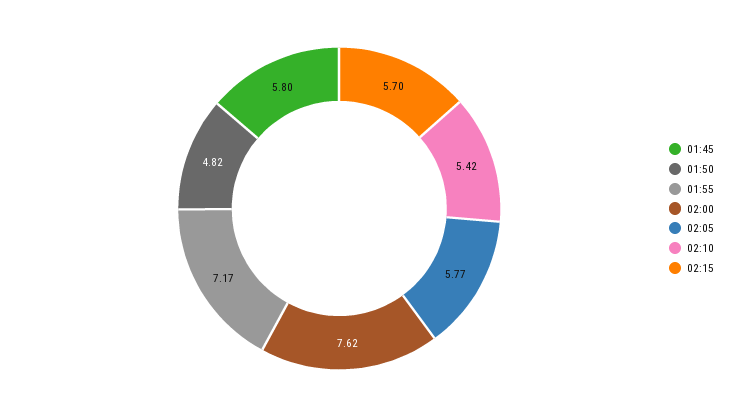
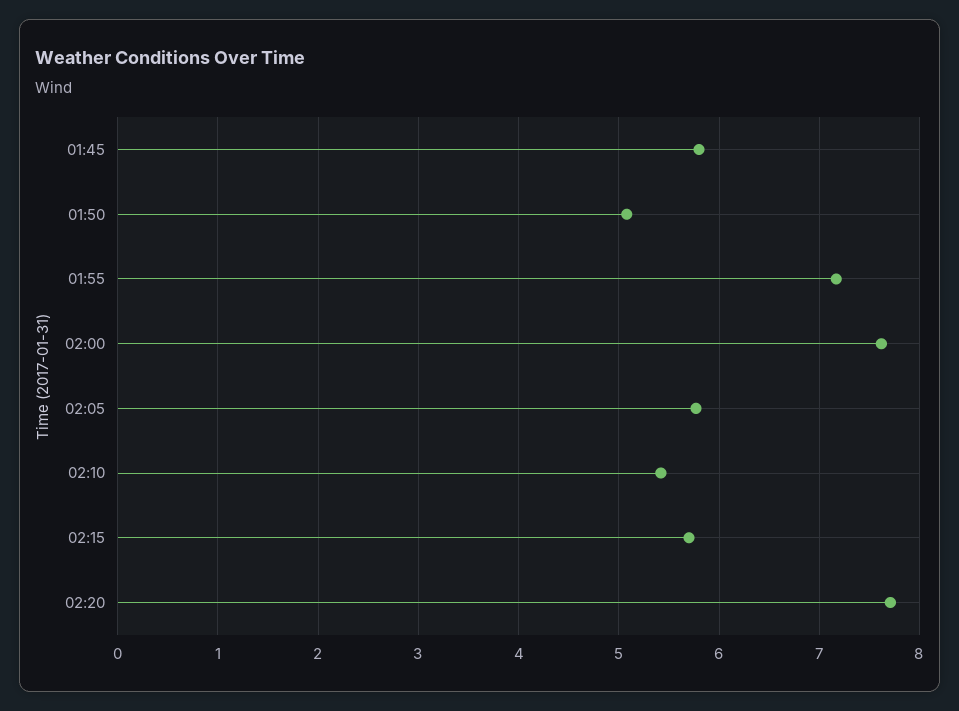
01:50: 4.82 -> 5.1
02:20: none -> 7.7

